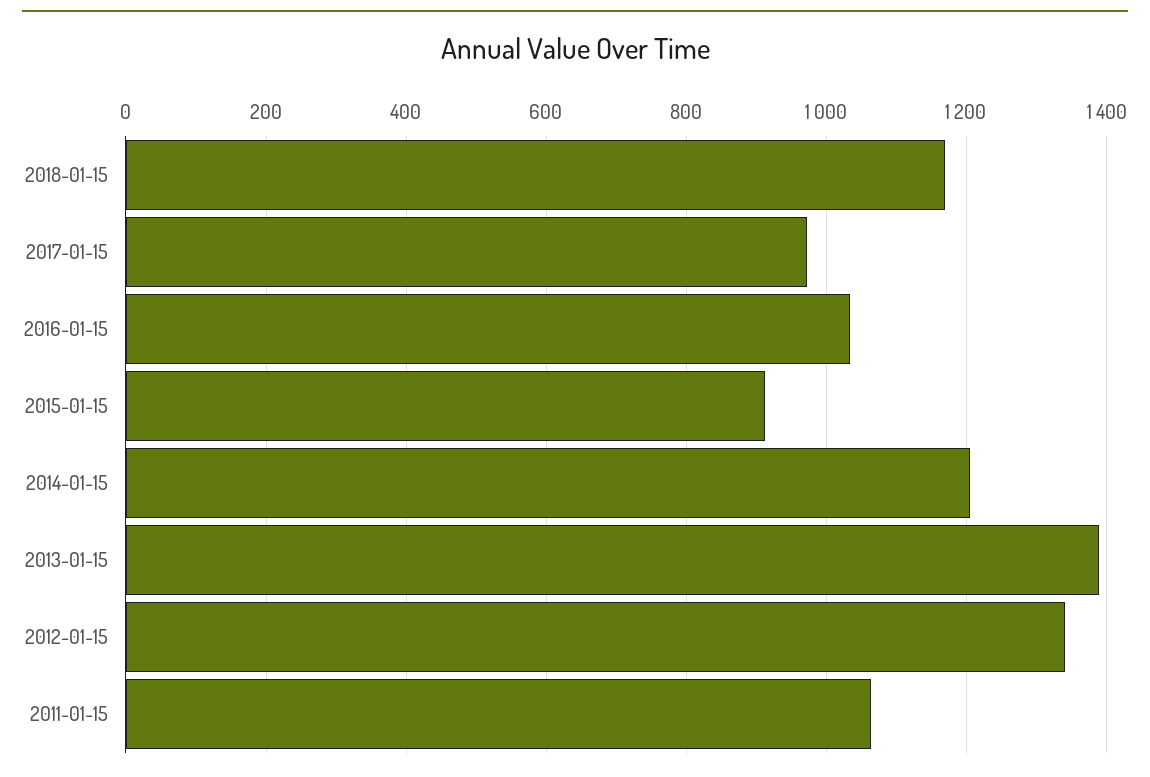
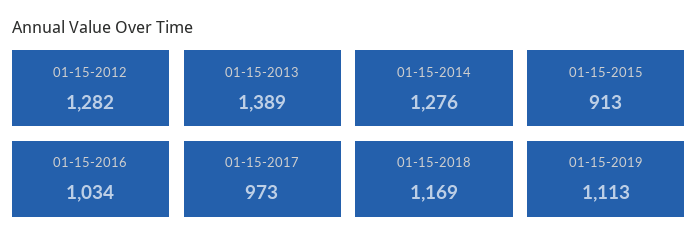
2014-01-15: 1200 -> 1276
2012-01-15: 1340 -> 1282
2011-01-15: 1060 -> none
01-15-2019: none -> 1113

